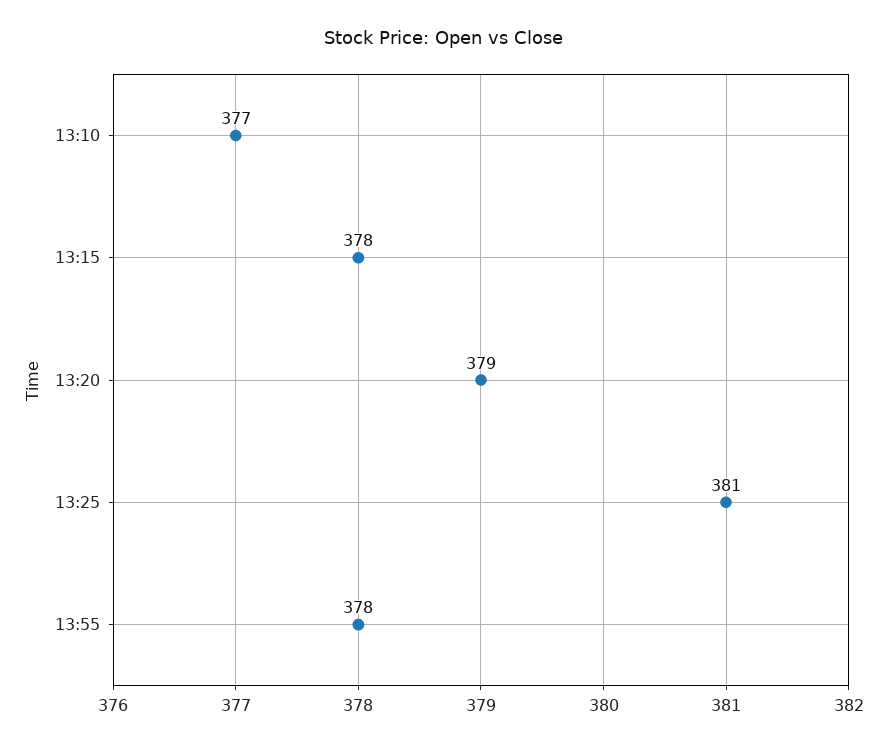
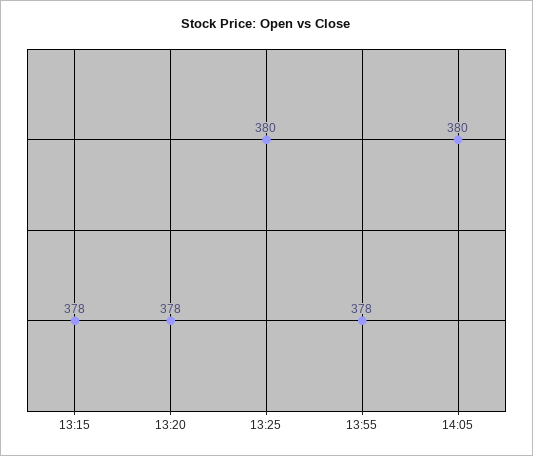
13:10: 377 -> none
13:20: 379 -> 378
13:25: 381 -> 380
14:05: none -> 380

